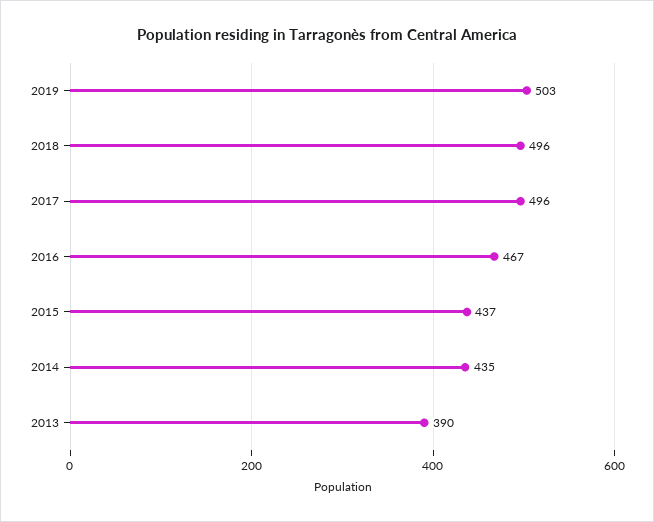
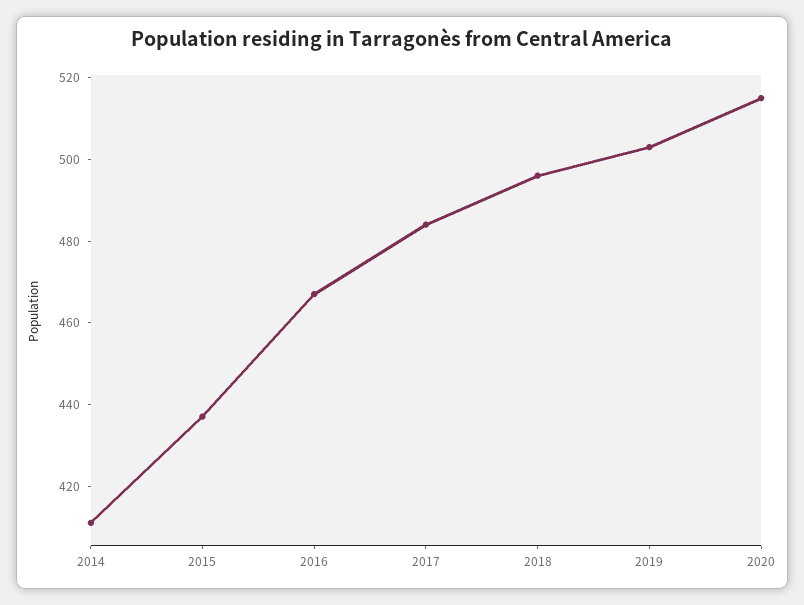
2017: 496 -> 485
2014: 435 -> 410
2013: 390 -> none
2020: none -> 515

